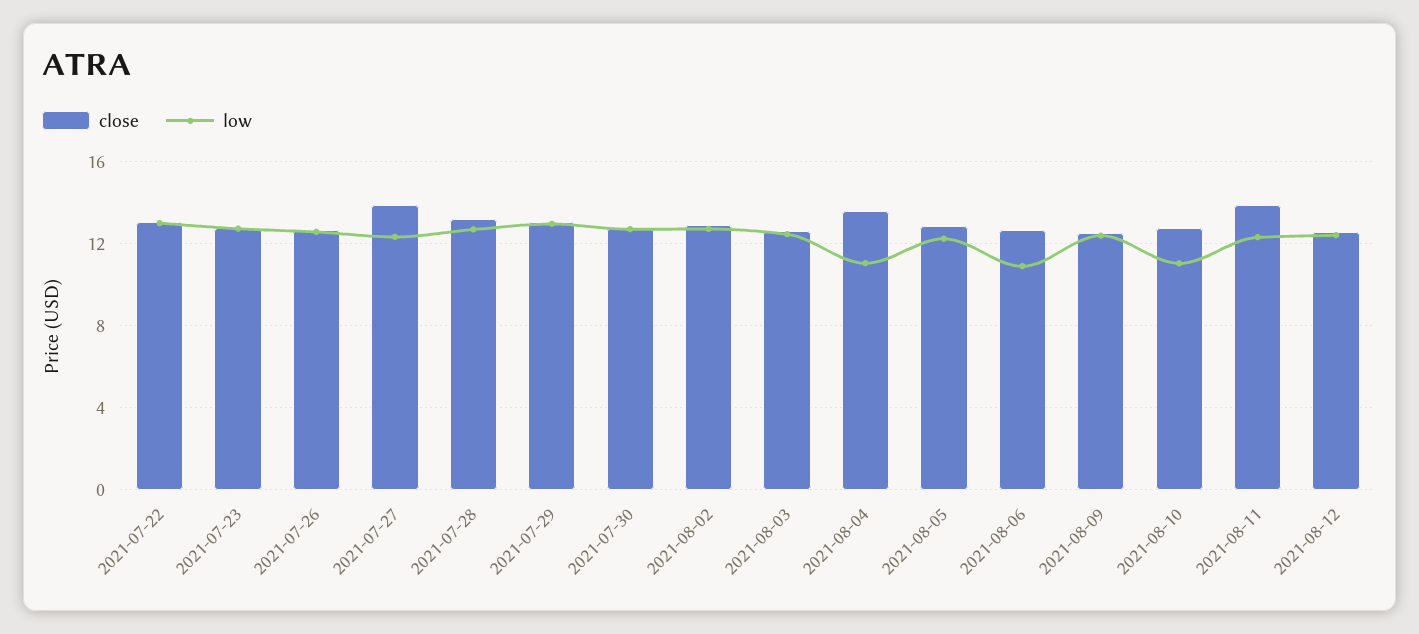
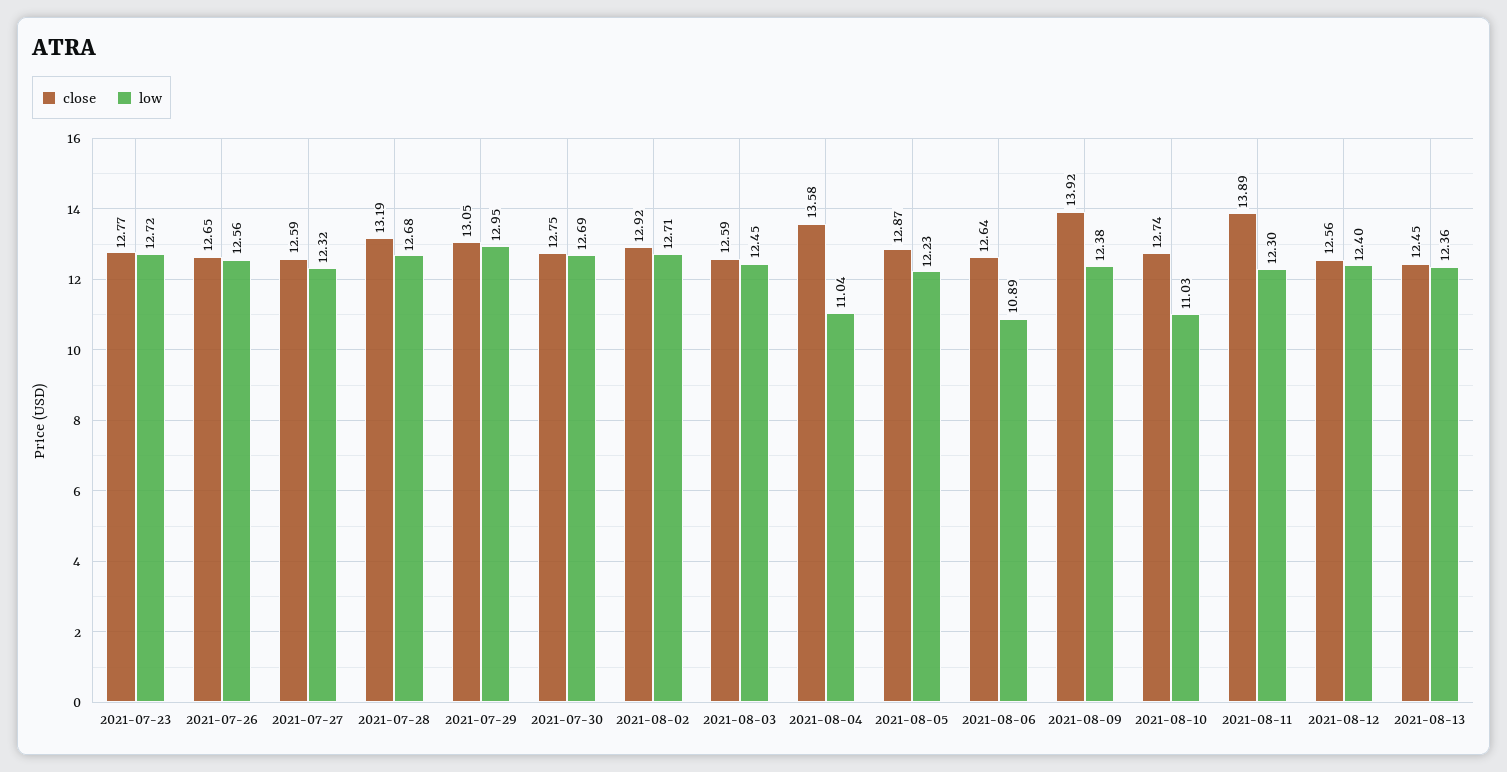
close, 2021-07-22: 13 -> none
low, 2021-07-22: 13 -> none
close, 2021-07-27: 14 -> 12.59
close, 2021-08-09: 12.5 -> 13.92
close, 2021-08-13: none -> 12.45
low, 2021-08-13: none -> 12.36

